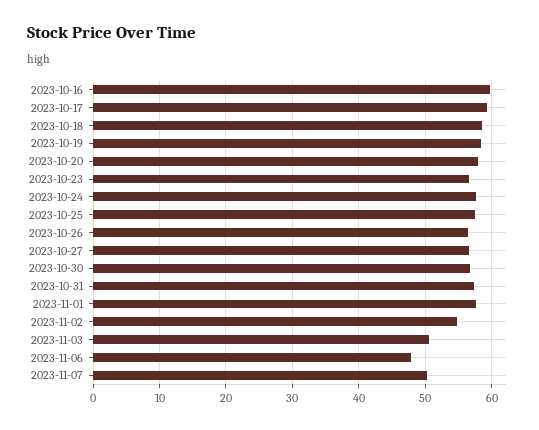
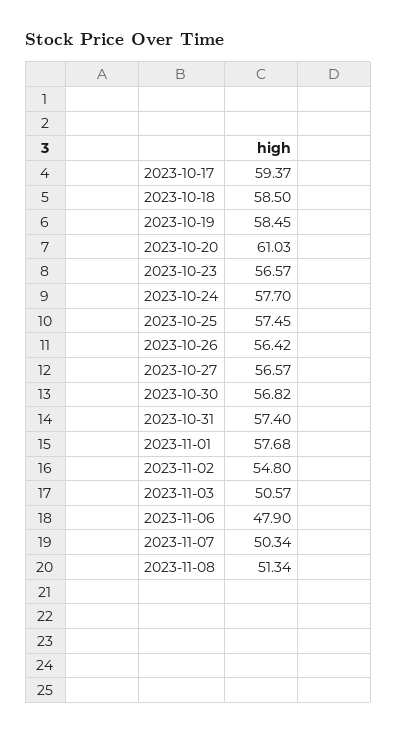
2023-10-16: 60 -> none
2023-10-20: 58 -> 61.03
2023-11-08: none -> 51.34

